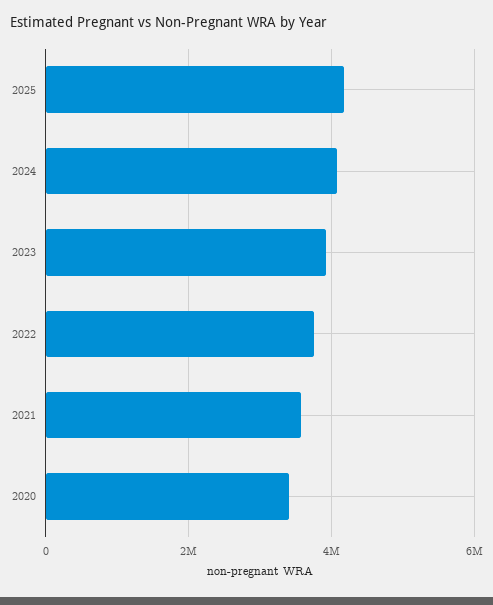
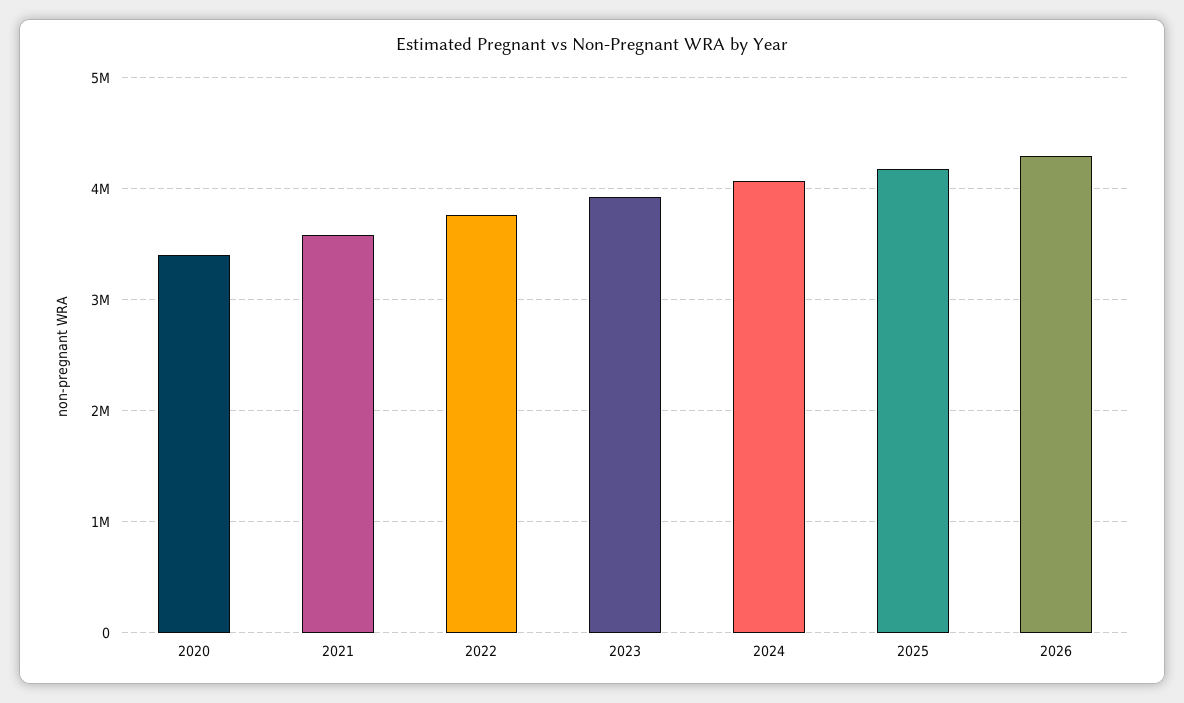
2026: none -> 4300000

